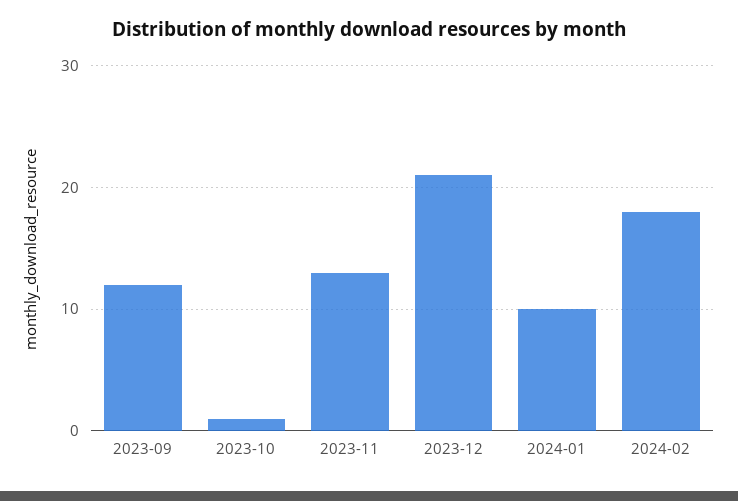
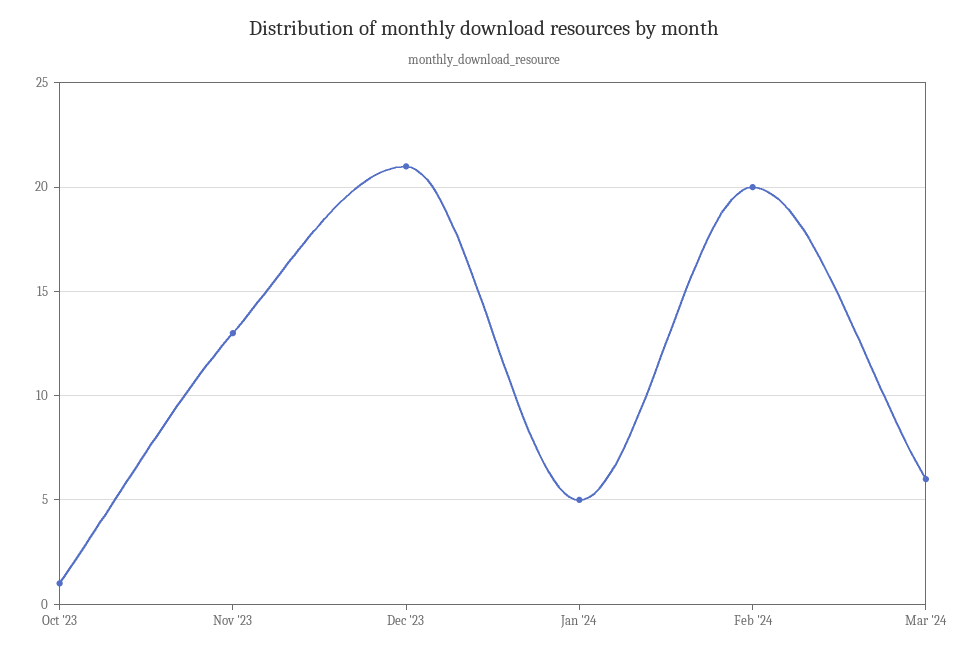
2023-09: 12 -> none
2024-01: 10 -> 5
2024-02: 18 -> 20
Mar '24: none -> 6

